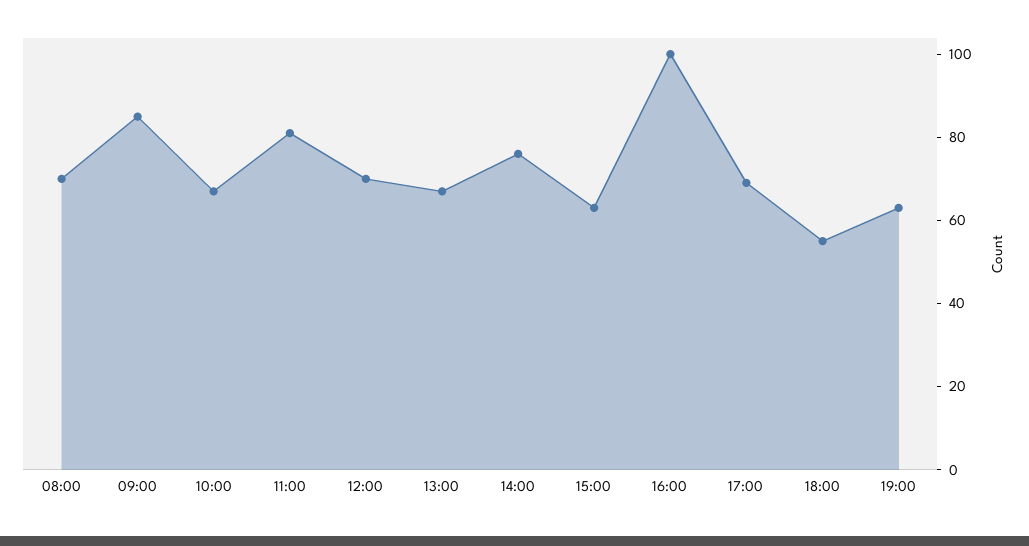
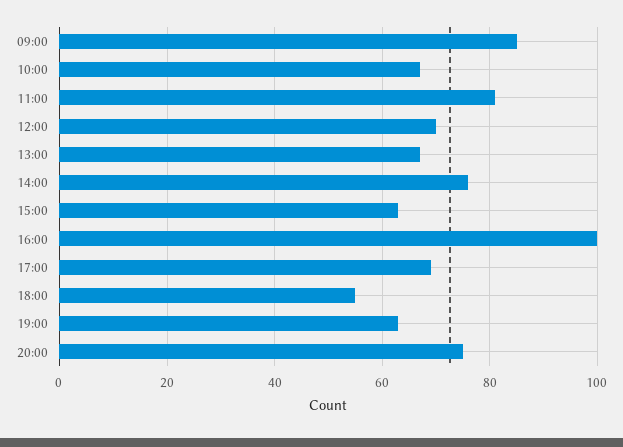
08:00: 70 -> none
20:00: none -> 75

